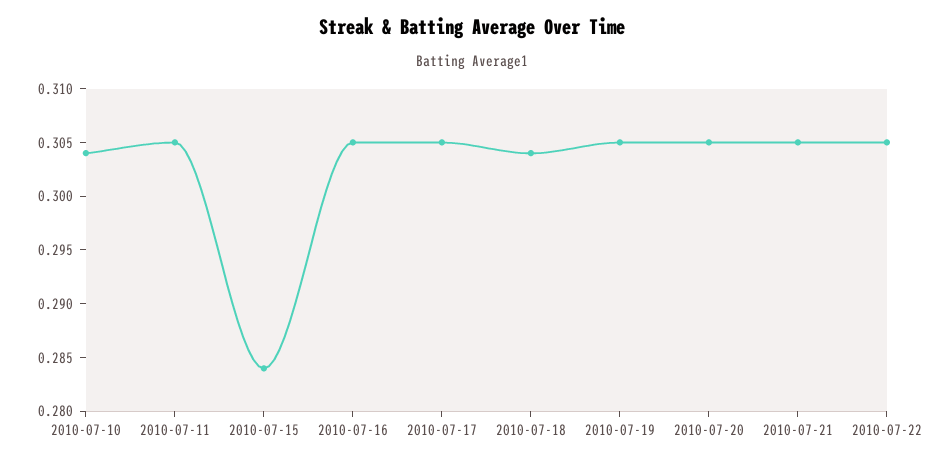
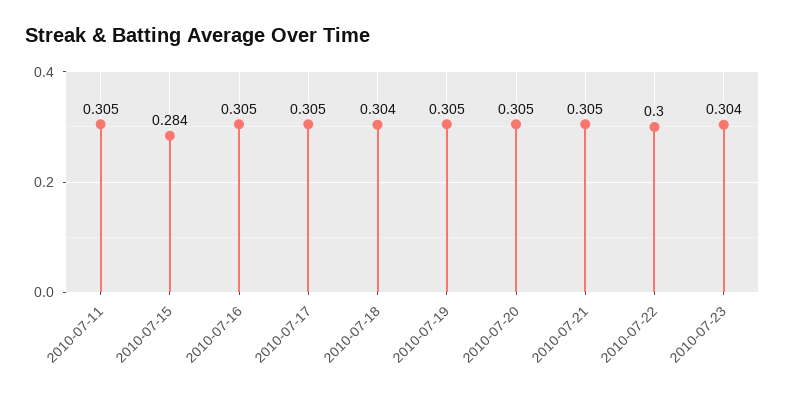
2010-07-10: 0.304 -> none
2010-07-22: 0.305 -> 0.3
2010-07-23: none -> 0.304

